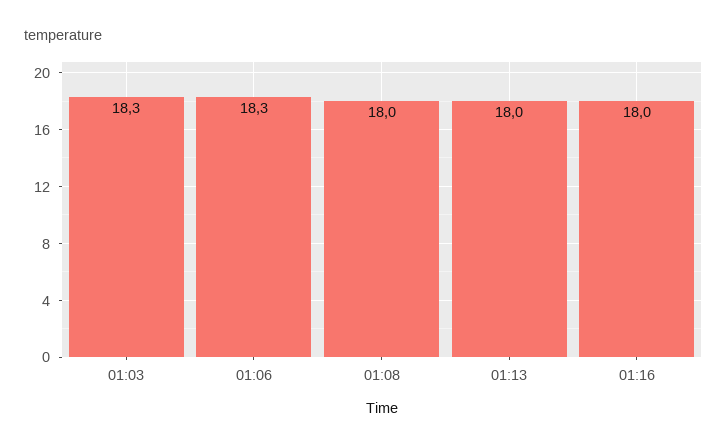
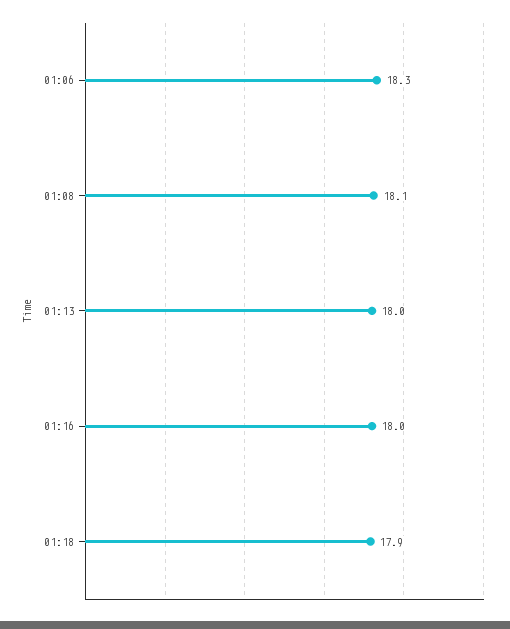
01:03: 18.3 -> none
01:08: 18 -> 18.1
01:18: none -> 17.9

